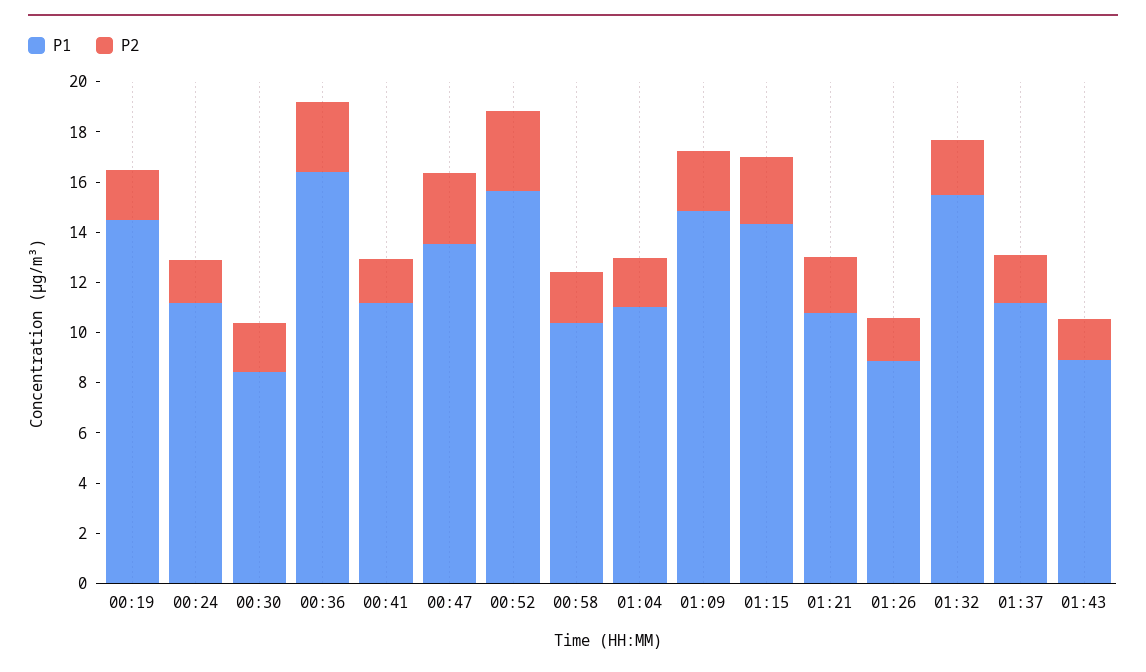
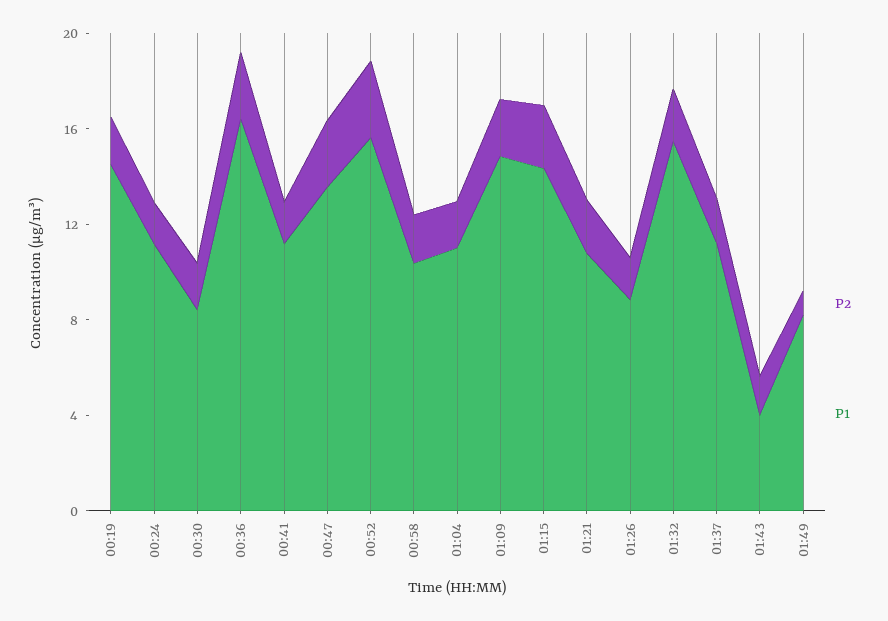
P1, 01:43: 9 -> 4
P2, 01:49: none -> 1
P1, 01:49: none -> 8

